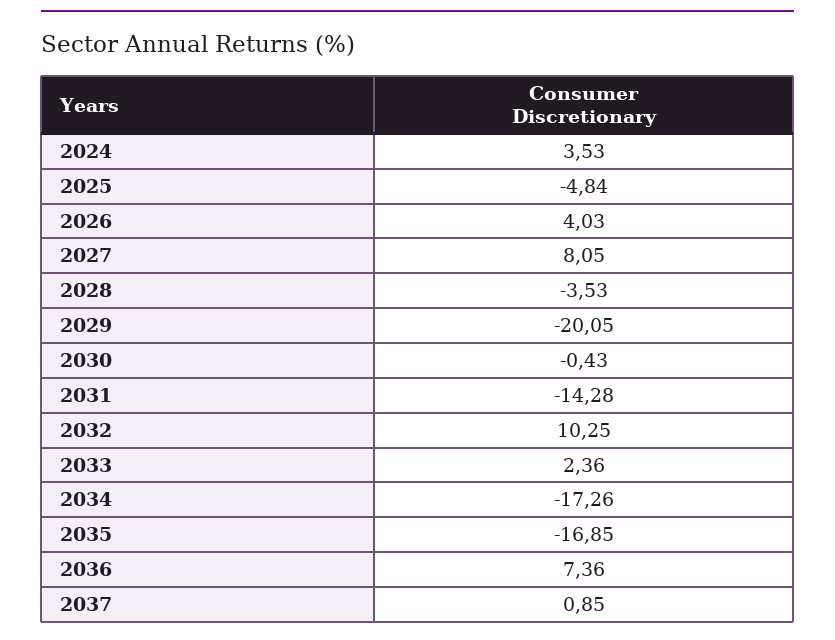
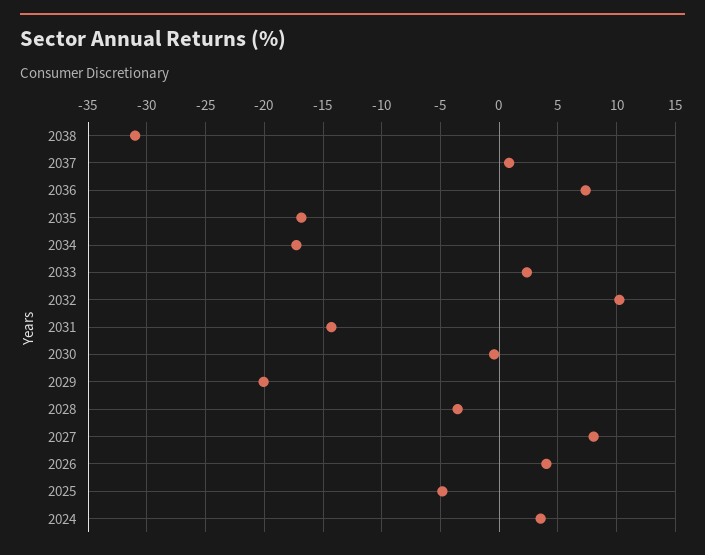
2038: none -> -31

